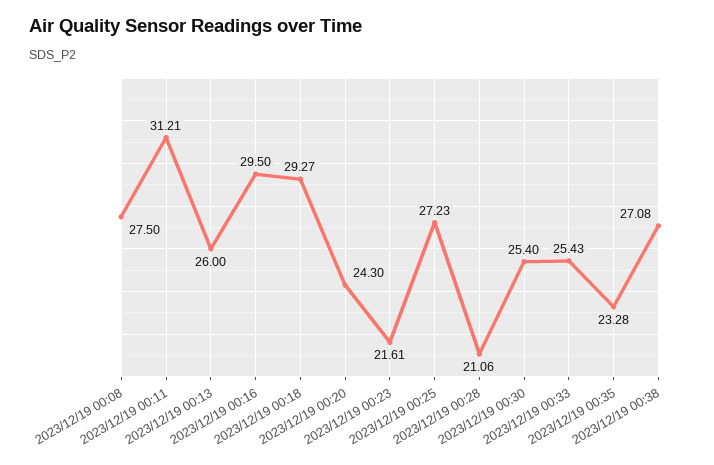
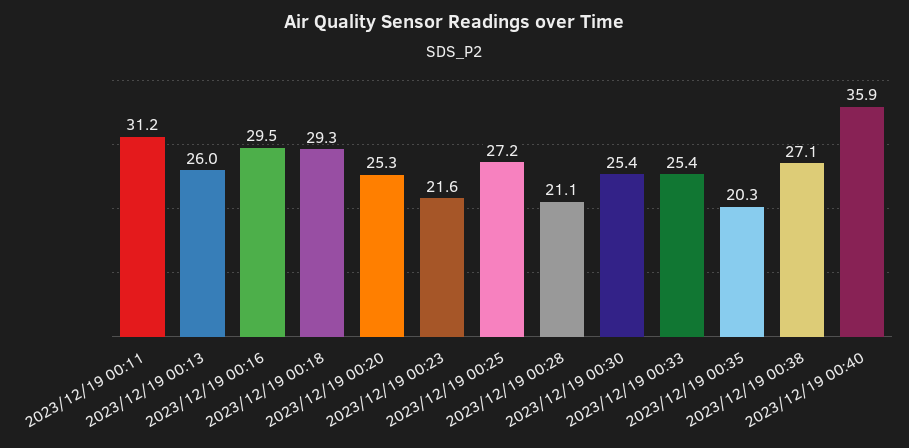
2023/12/19 00:08: 27.5 -> none
2023/12/19 00:20: 24.3 -> 25.3
2023/12/19 00:35: 23.28 -> 20.3
2023/12/19 00:40: none -> 35.9

